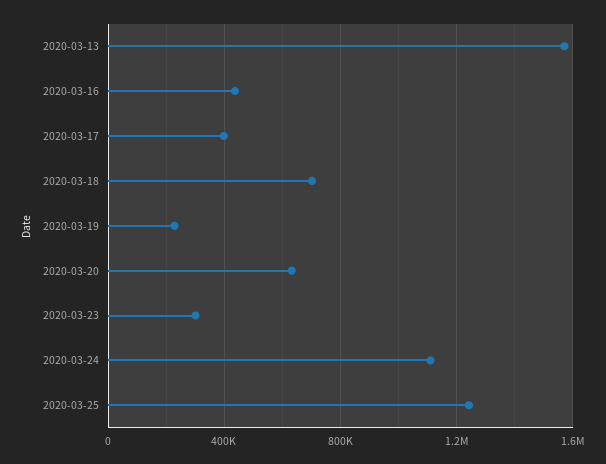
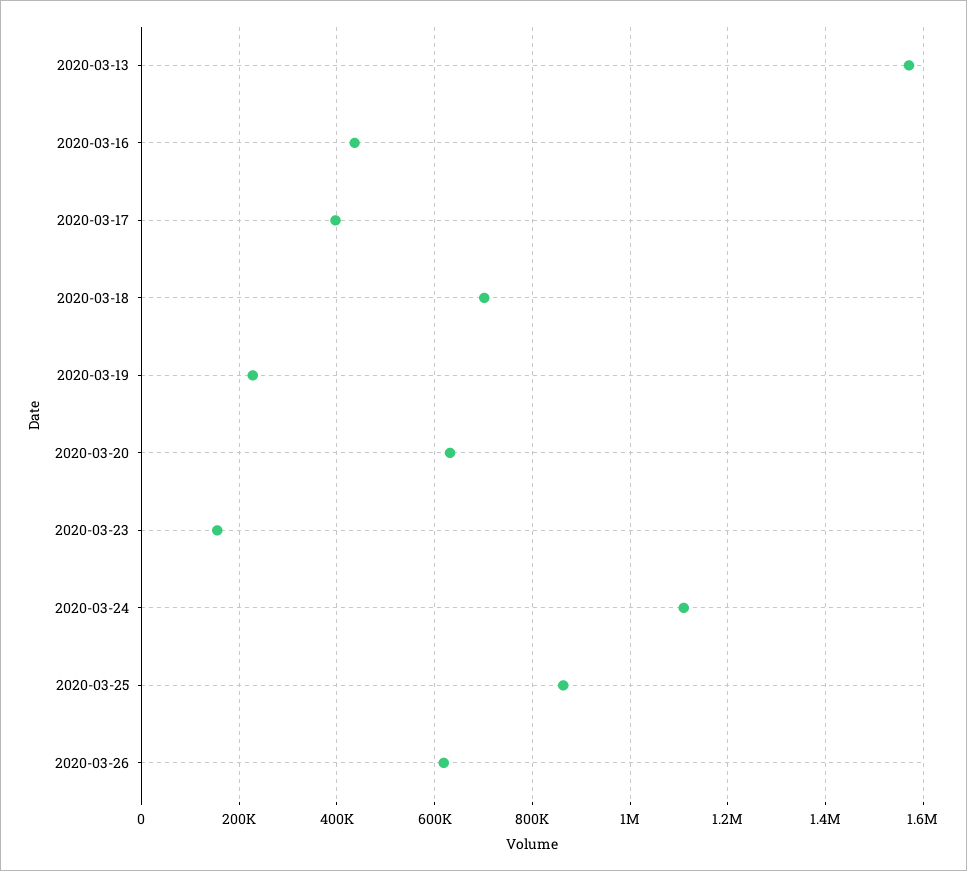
2020-03-23: 300000 -> 160000
2020-03-25: 1250000 -> 860000
2020-03-26: none -> 620000

